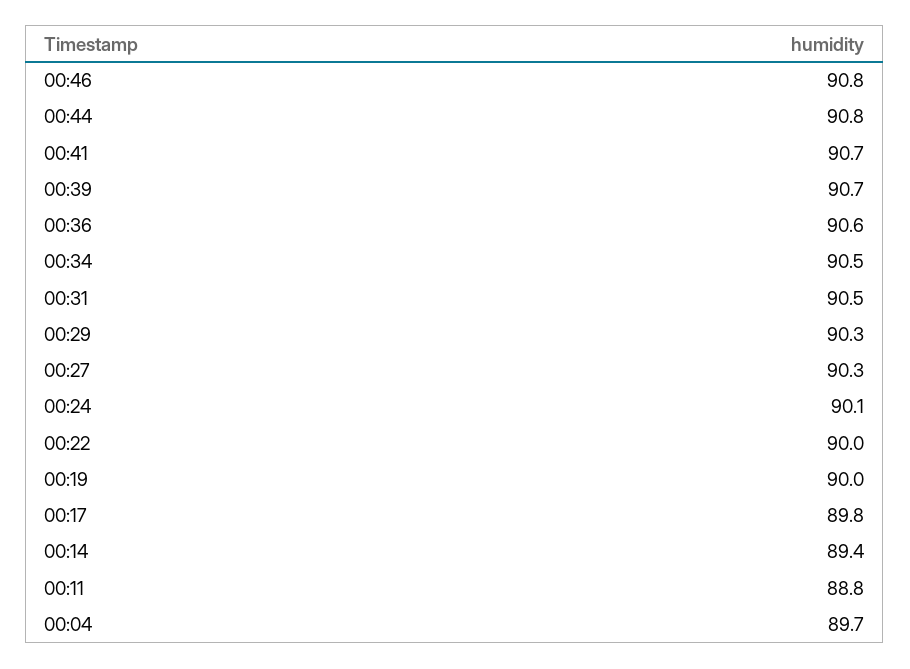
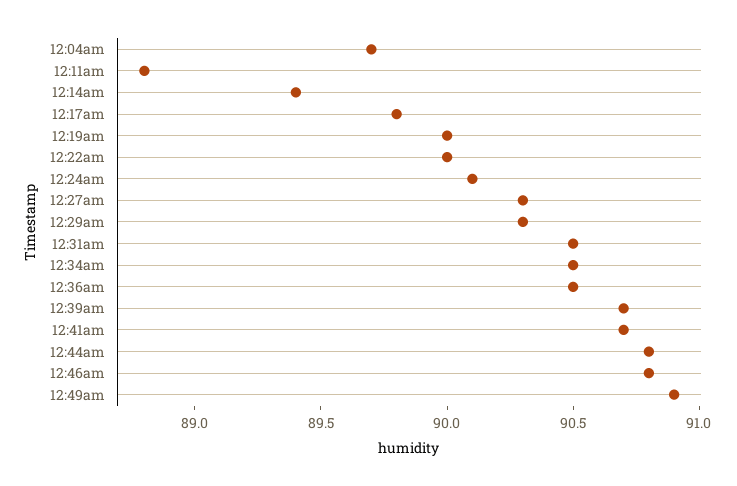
00:36: 90.6 -> 90.5
12:49am: none -> 90.9

